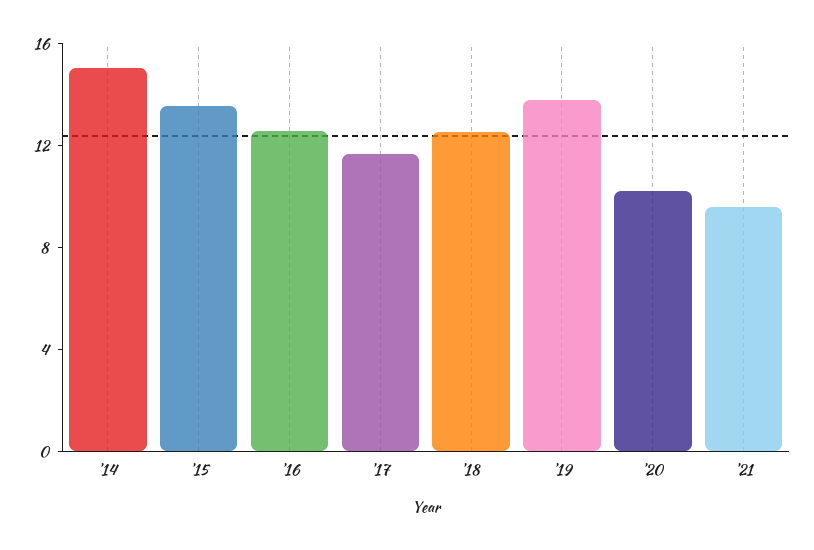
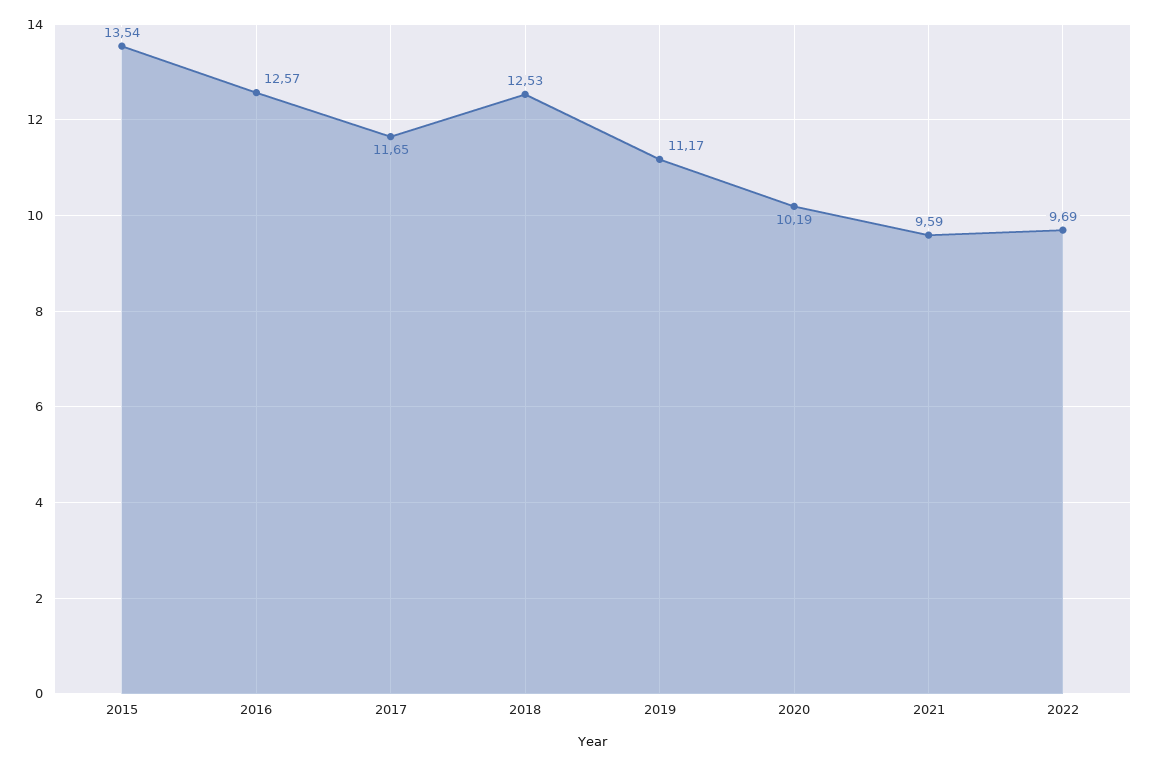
'14: 15 -> none
'19: 14 -> 11.17
2022: none -> 9.69

